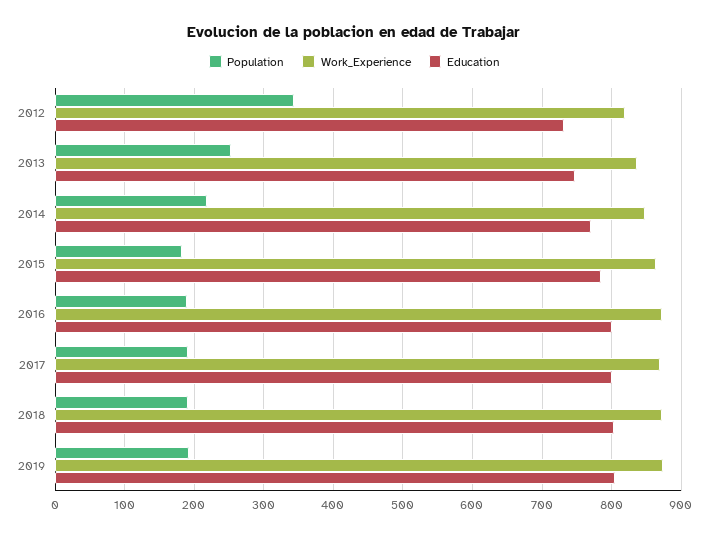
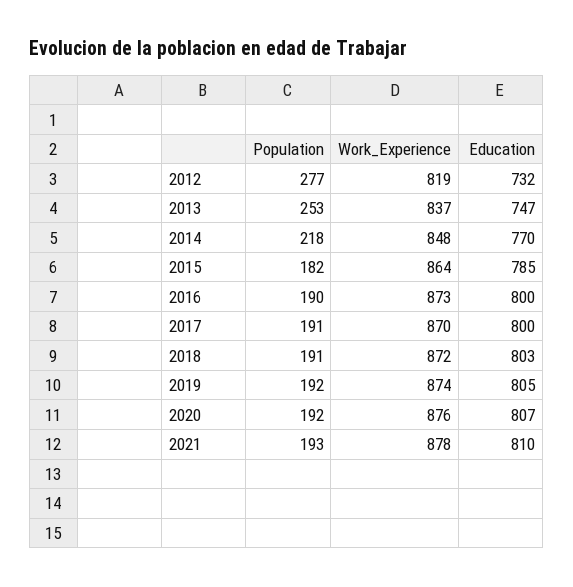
Population, 2012: 340 -> 277
Population, 2020: none -> 192
Work_Experience, 2020: none -> 876
Education, 2020: none -> 807
Population, 2021: none -> 193
Work_Experience, 2021: none -> 878
Education, 2021: none -> 810

